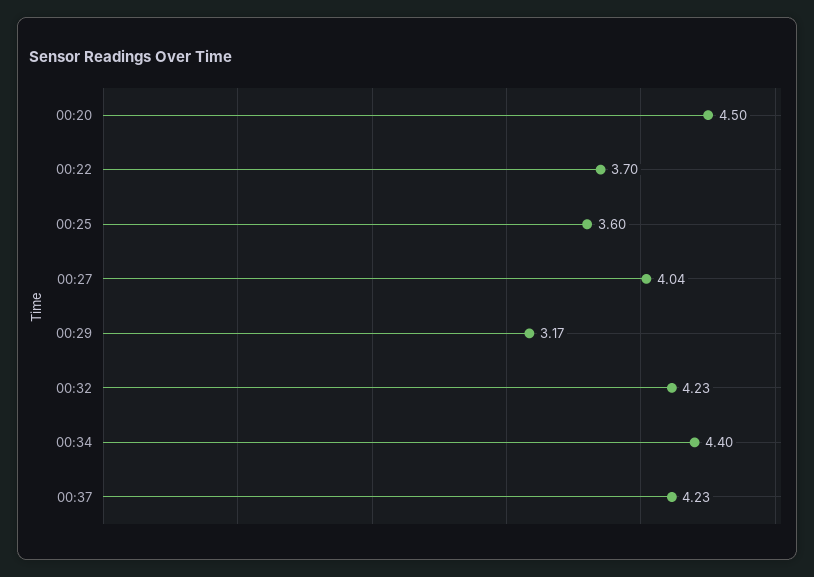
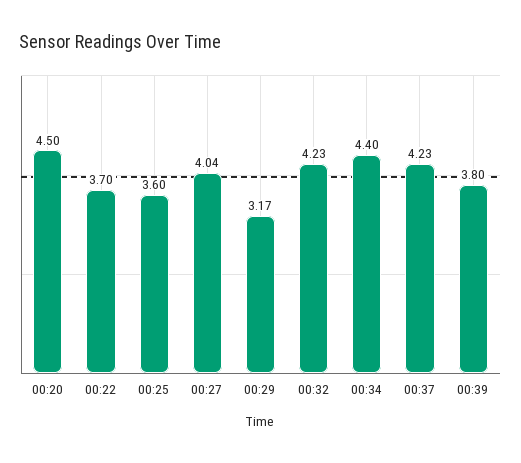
00:39: none -> 3.8

